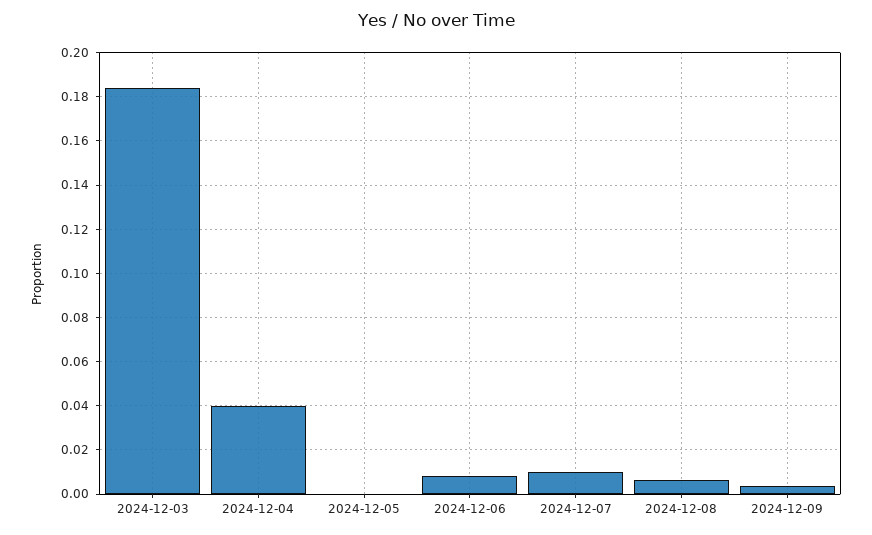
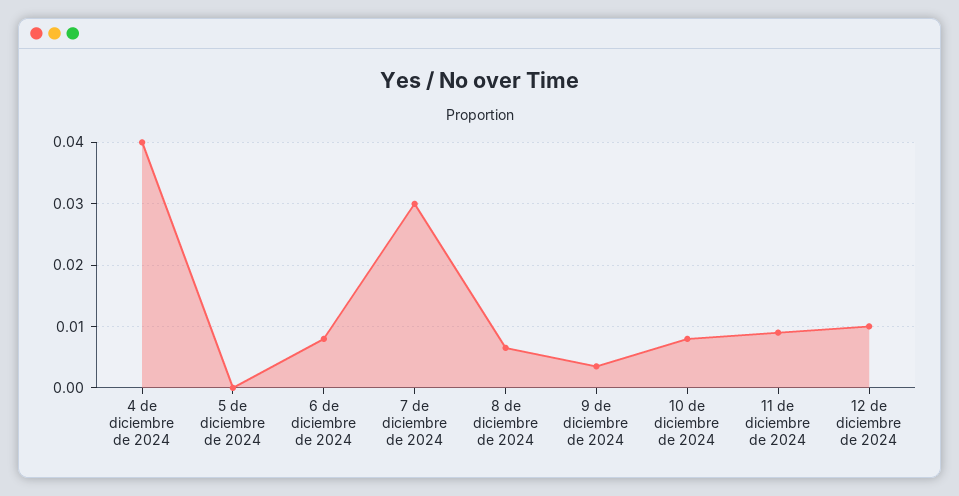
2024-12-03: 0.185 -> none
2024-12-07: 0.01 -> 0.03
10 de diciembre de 2024: none -> 0.008
11 de diciembre de 2024: none -> 0.009
12 de diciembre de 2024: none -> 0.01

